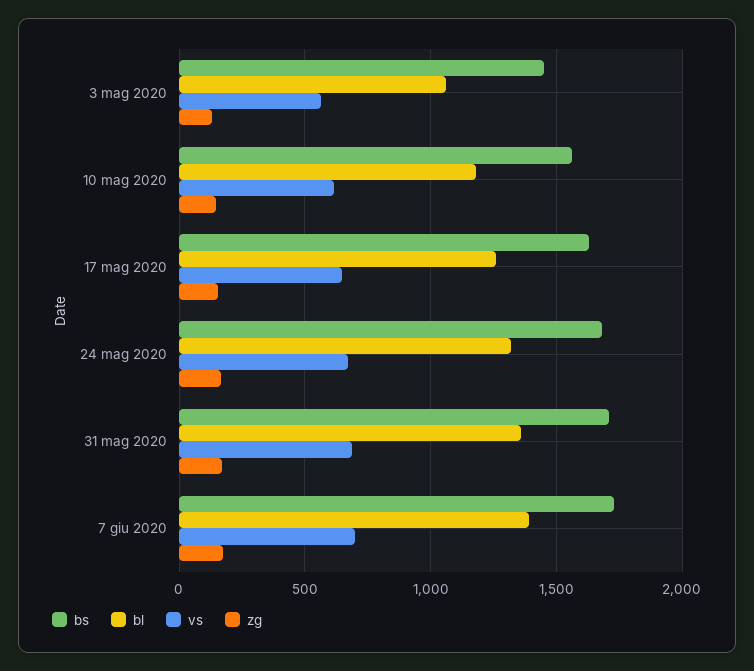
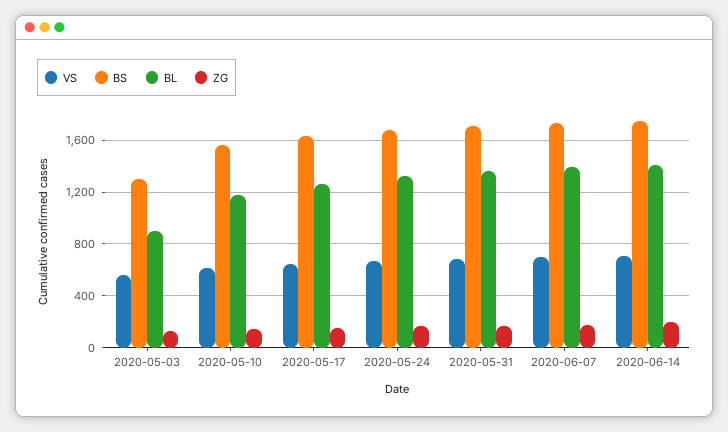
bs, 3 mag 2020: 1450 -> 1300
bl, 3 mag 2020: 1050 -> 900
vs, 2020-06-14: none -> 700
bs, 2020-06-14: none -> 1750
bl, 2020-06-14: none -> 1400
zg, 2020-06-14: none -> 200

